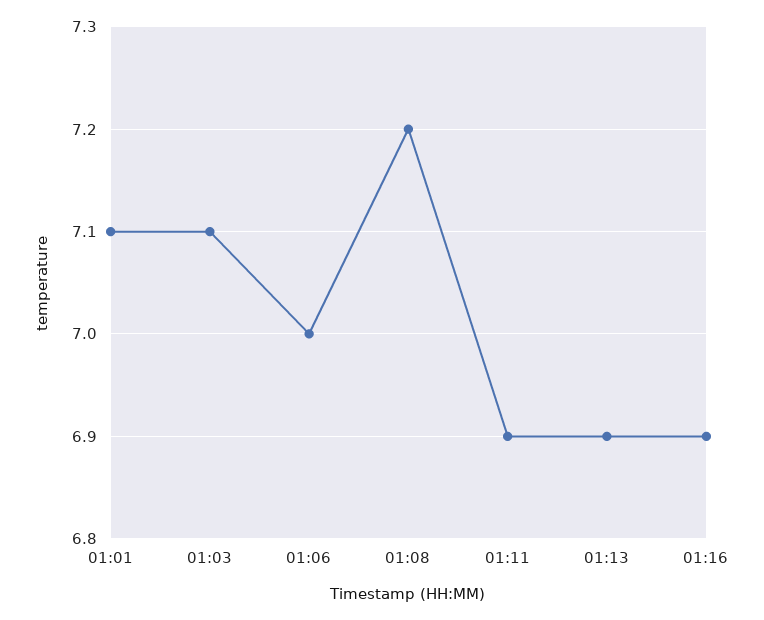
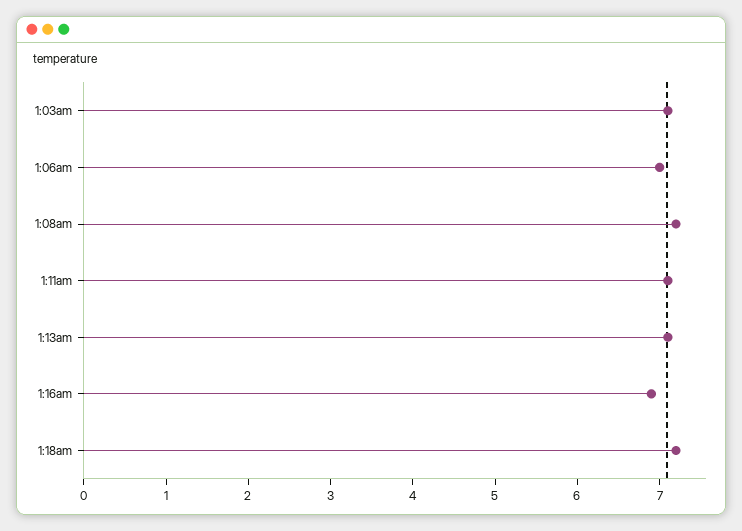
01:01: 7.1 -> none
01:11: 6.9 -> 7.1
01:13: 6.9 -> 7.1
1:18am: none -> 7.2

